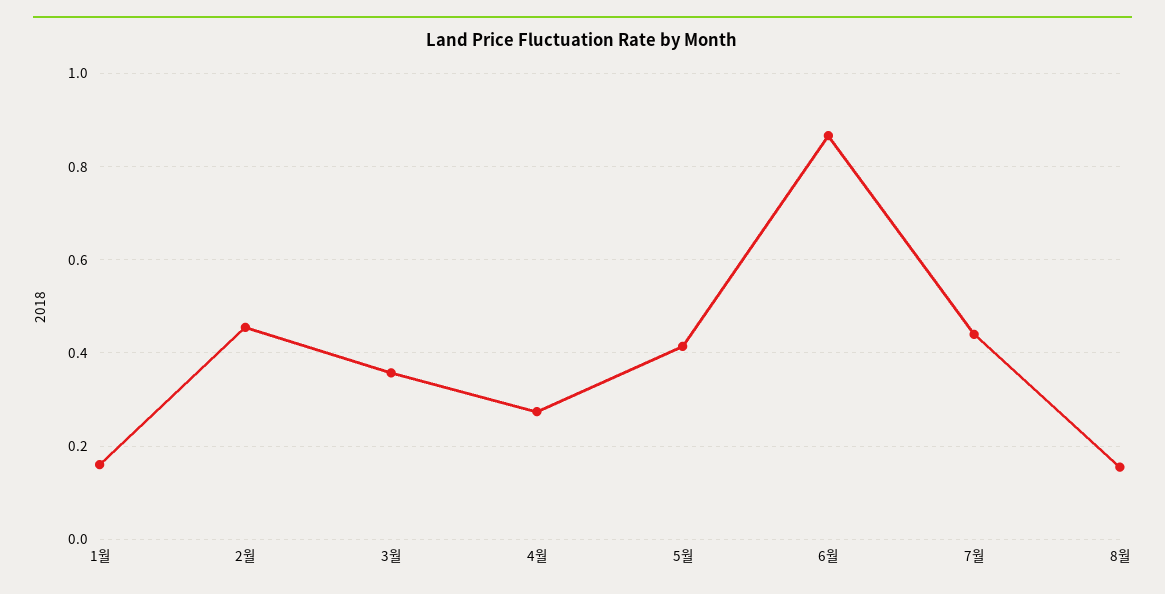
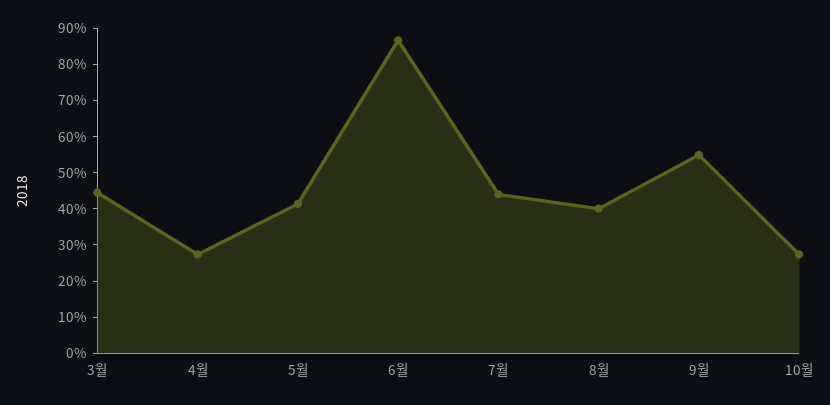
1월: 0.16 -> none
2월: 0.46 -> none
3월: 0.36 -> 0.45
8월: 0.16 -> 0.4
9월: none -> 0.55
10월: none -> 0.275

